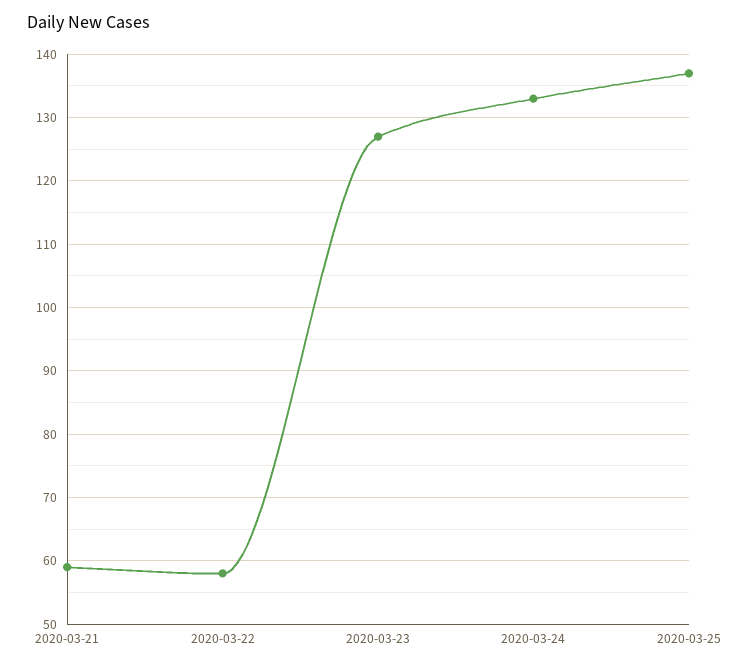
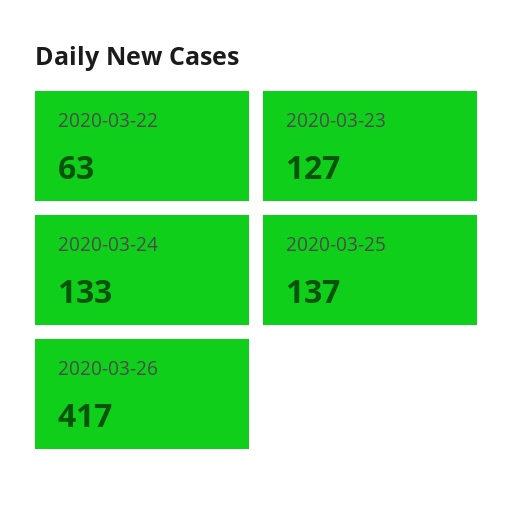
2020-03-21: 59 -> none
2020-03-22: 58 -> 63
2020-03-26: none -> 417

